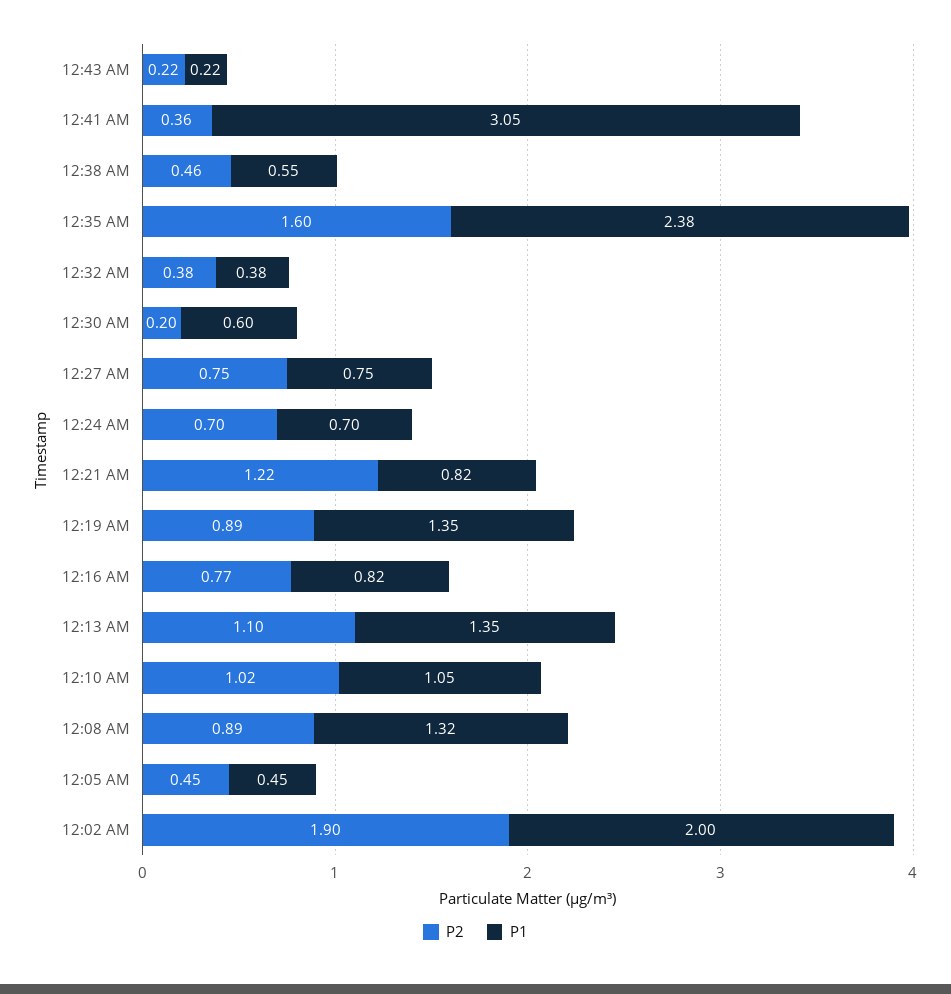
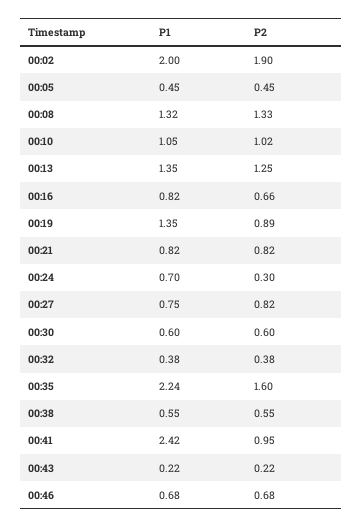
P2, 12:41 AM: 0.36 -> 0.95
P1, 12:41 AM: 3.05 -> 2.42
P2, 12:38 AM: 0.46 -> 0.55
P1, 12:35 AM: 2.38 -> 2.24
P2, 12:30 AM: 0.2 -> 0.6
P2, 12:27 AM: 0.75 -> 0.82
P2, 12:24 AM: 0.7 -> 0.3
P2, 12:21 AM: 1.22 -> 0.82
P2, 12:16 AM: 0.77 -> 0.66
P2, 12:13 AM: 1.1 -> 1.25
P2, 12:08 AM: 0.89 -> 1.33
P1, 00:46: none -> 0.68
P2, 00:46: none -> 0.68

